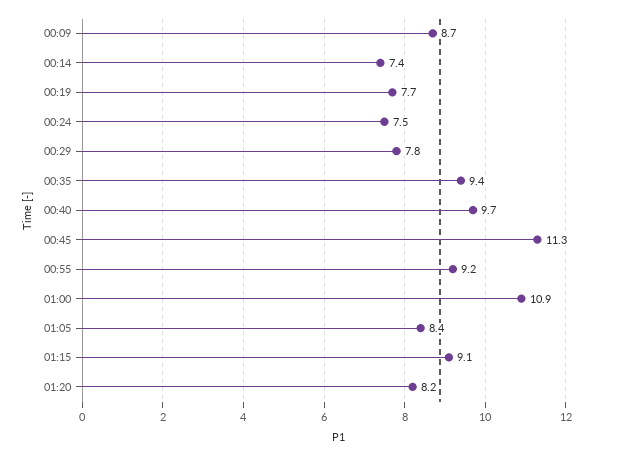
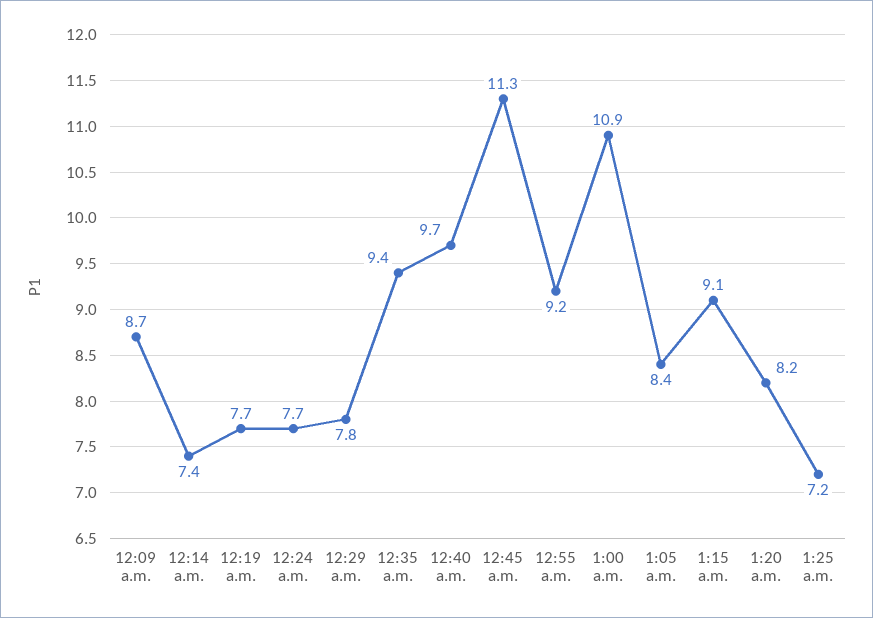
00:24: 7.5 -> 7.7
1:25 a.m.: none -> 7.2

